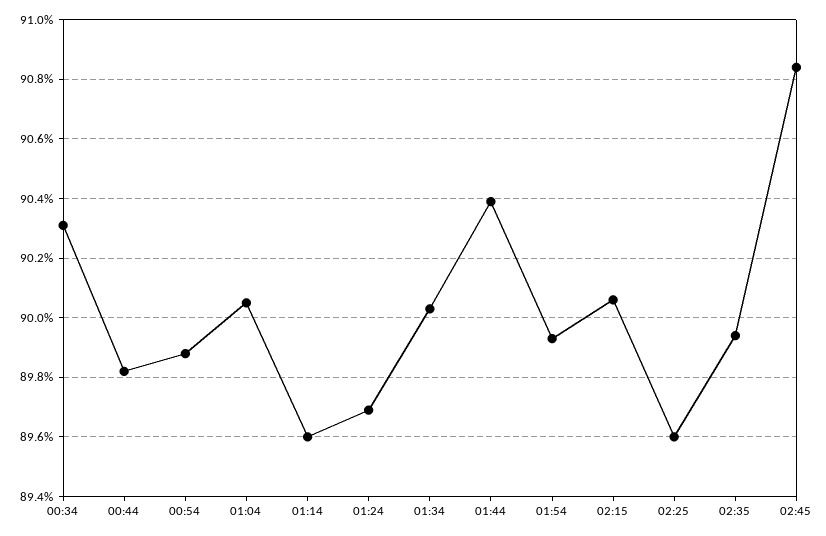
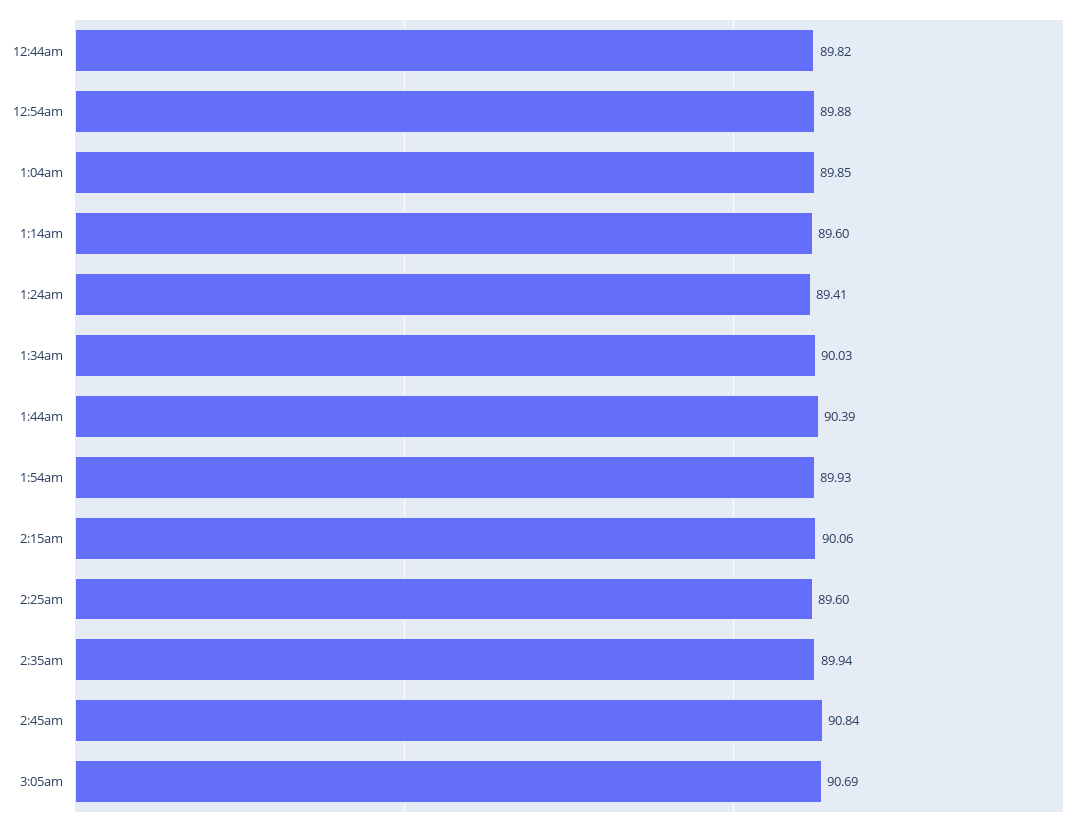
00:34: 90.3 -> none
01:04: 90.05 -> 89.85
01:24: 89.7 -> 89.41
3:05am: none -> 90.69

